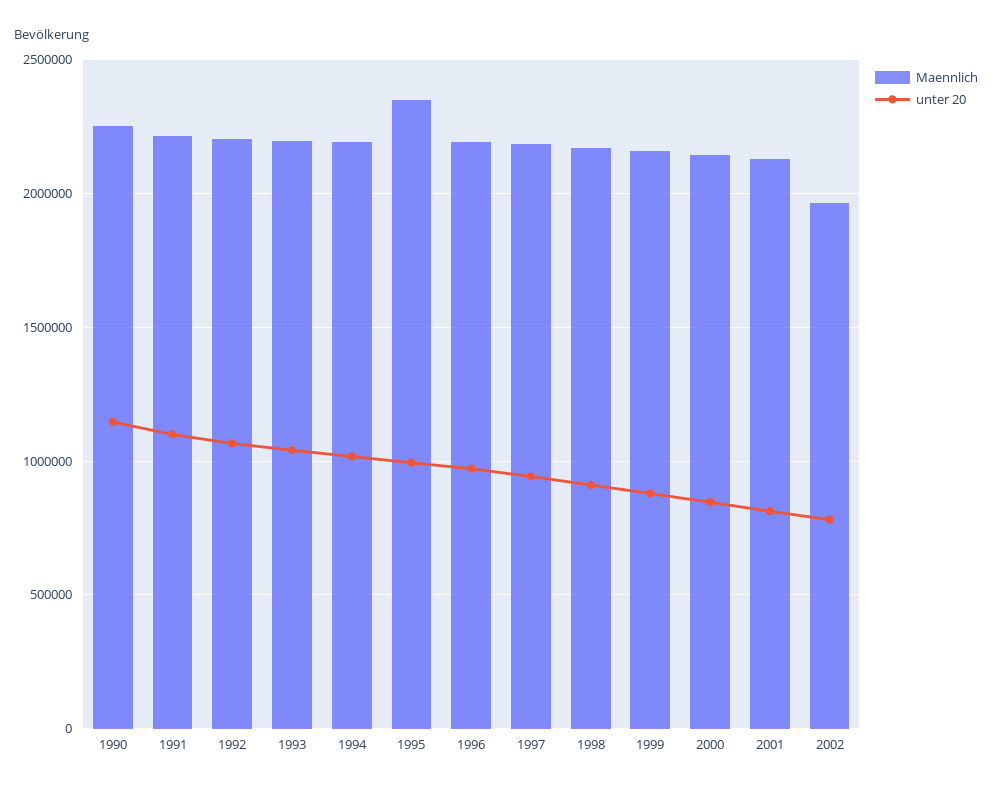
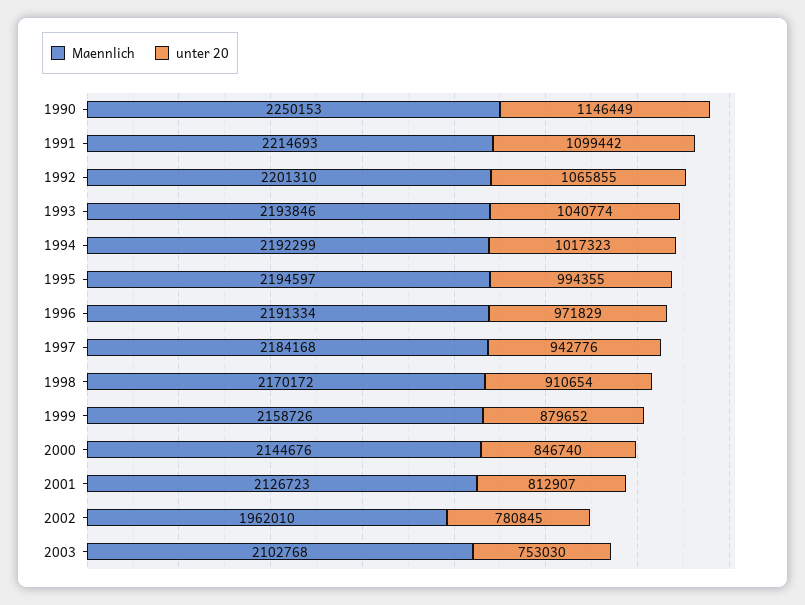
Maennlich, 1995: 2350000 -> 2194597
Maennlich, 2003: none -> 2102768
unter 20, 2003: none -> 753030

